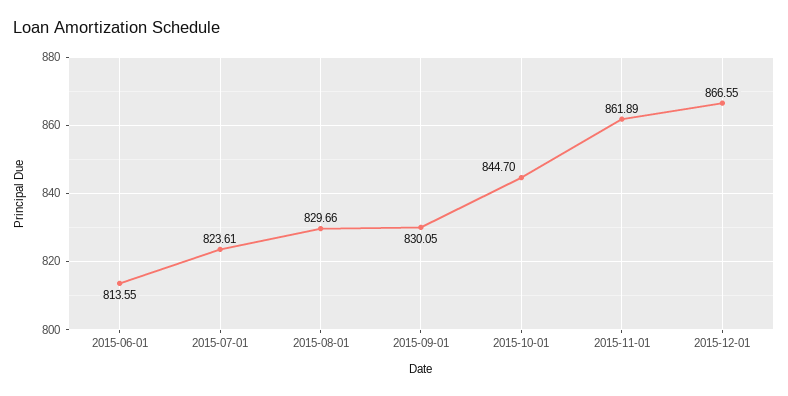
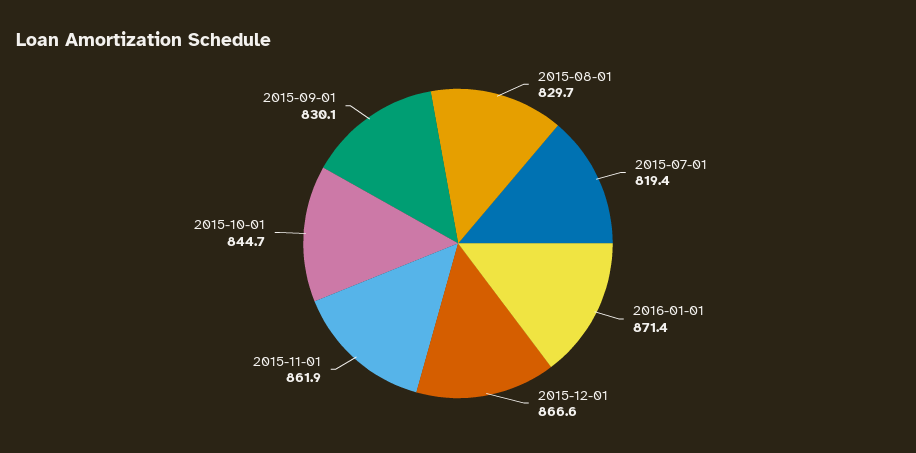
2015-06-01: 813.55 -> none
2015-07-01: 823.61 -> 819.4
2016-01-01: none -> 871.4

